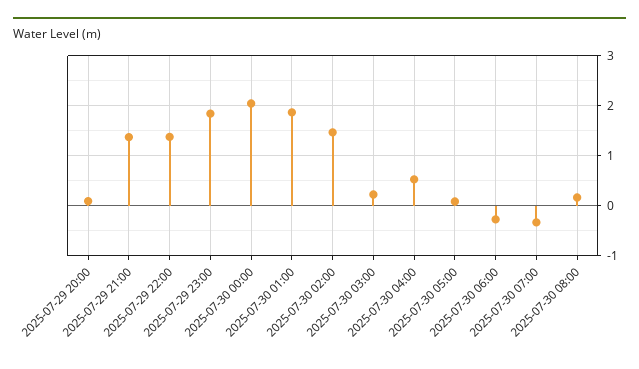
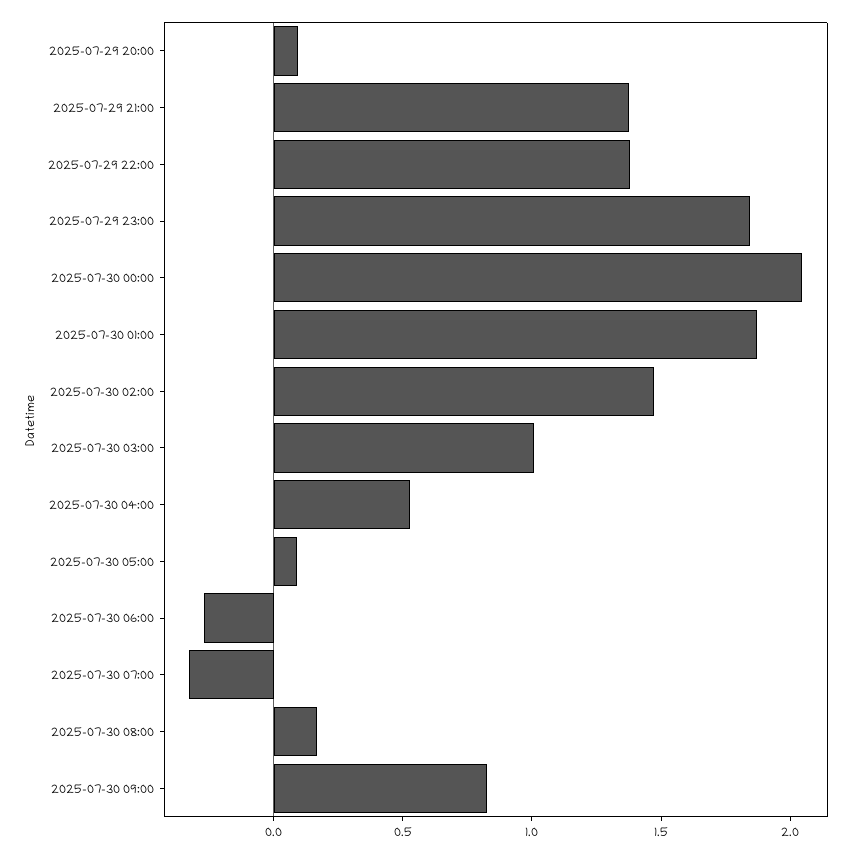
2025-07-30 03:00: 0.2 -> 1
2025-07-30 09:00: none -> 0.8

